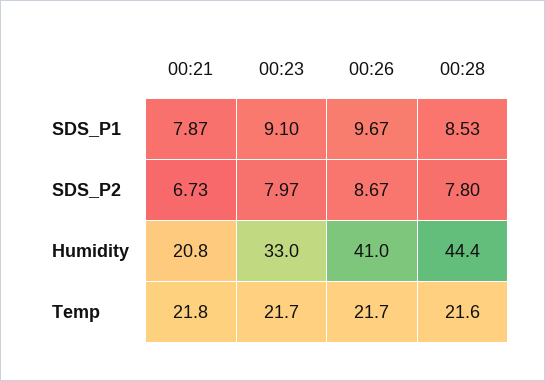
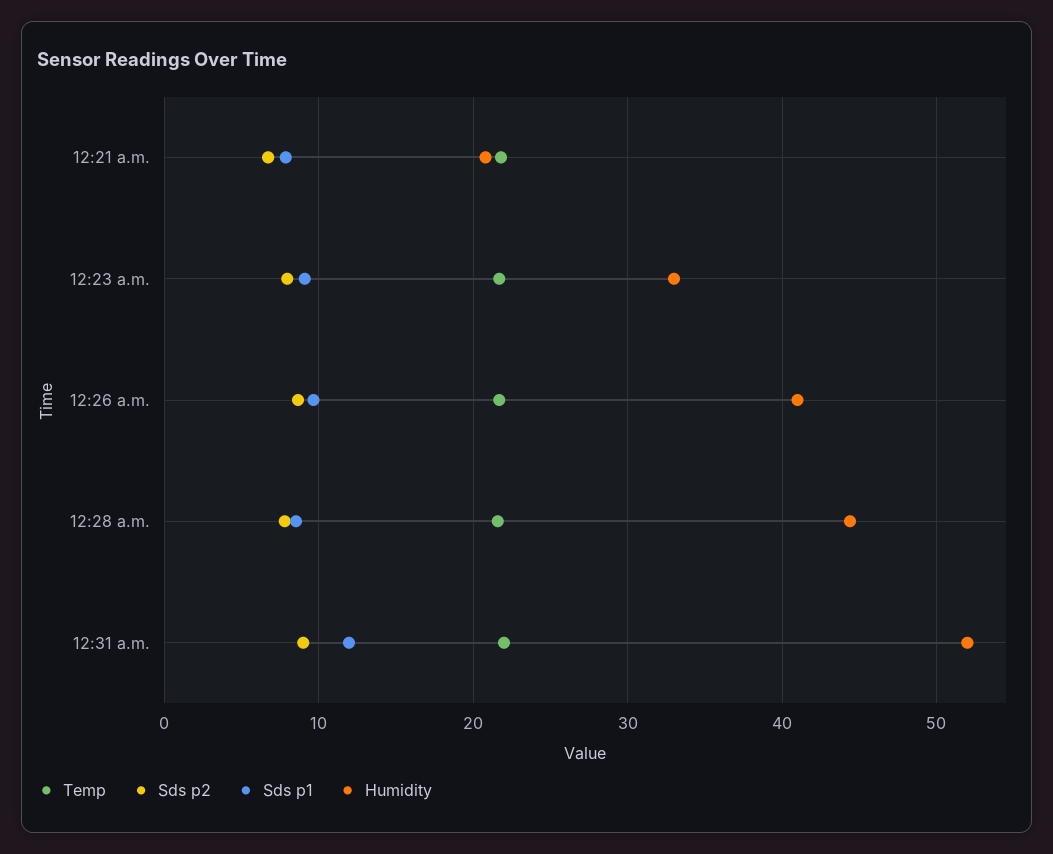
Temp, 12:31 a.m.: none -> 22
SDS_P2, 12:31 a.m.: none -> 9
SDS_P1, 12:31 a.m.: none -> 12
Humidity, 12:31 a.m.: none -> 52

